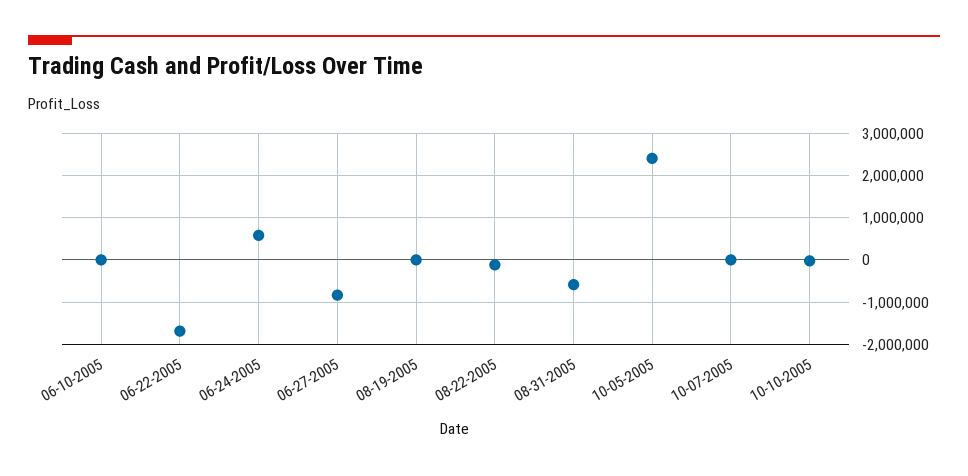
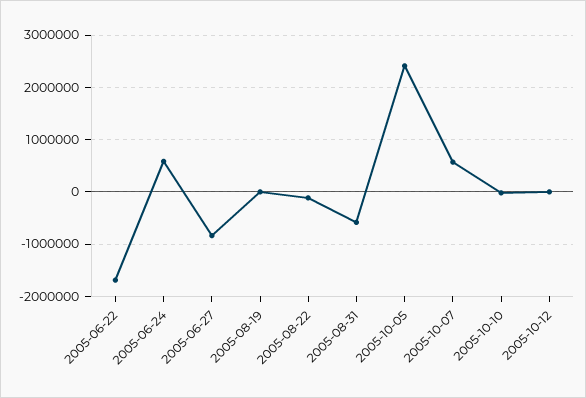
06-10-2005: 0 -> none
10-07-2005: 0 -> 600000
2005-10-12: none -> 0

